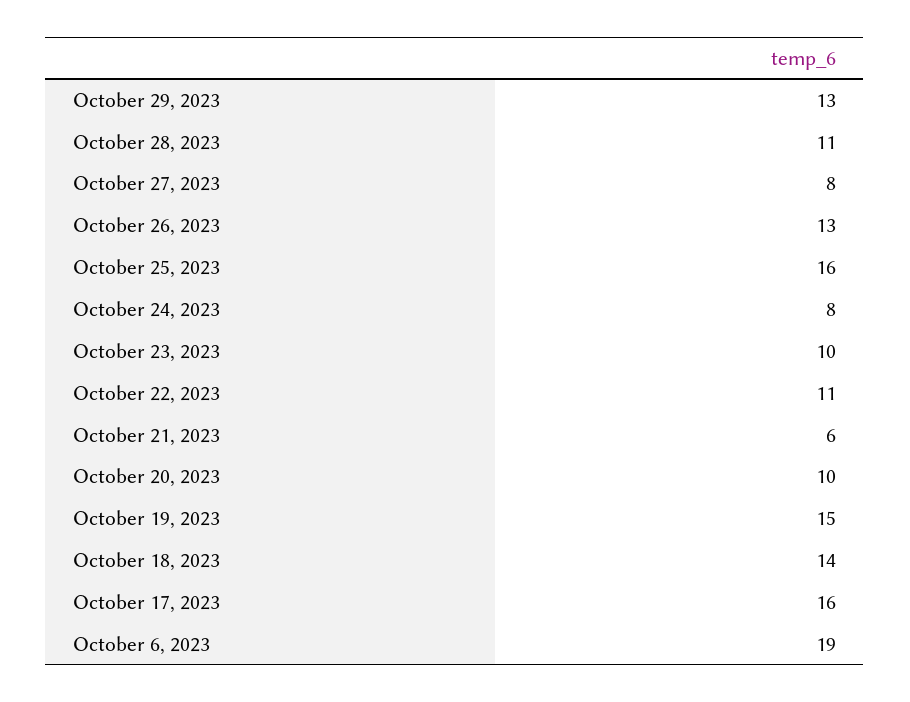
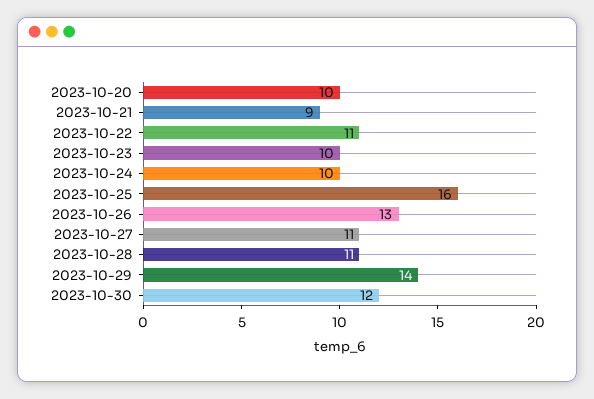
October 29, 2023: 13 -> 14
October 27, 2023: 8 -> 11
October 24, 2023: 8 -> 10
October 21, 2023: 6 -> 9
October 19, 2023: 15 -> none
October 18, 2023: 14 -> none
October 17, 2023: 16 -> none
October 6, 2023: 19 -> none
2023-10-30: none -> 12

